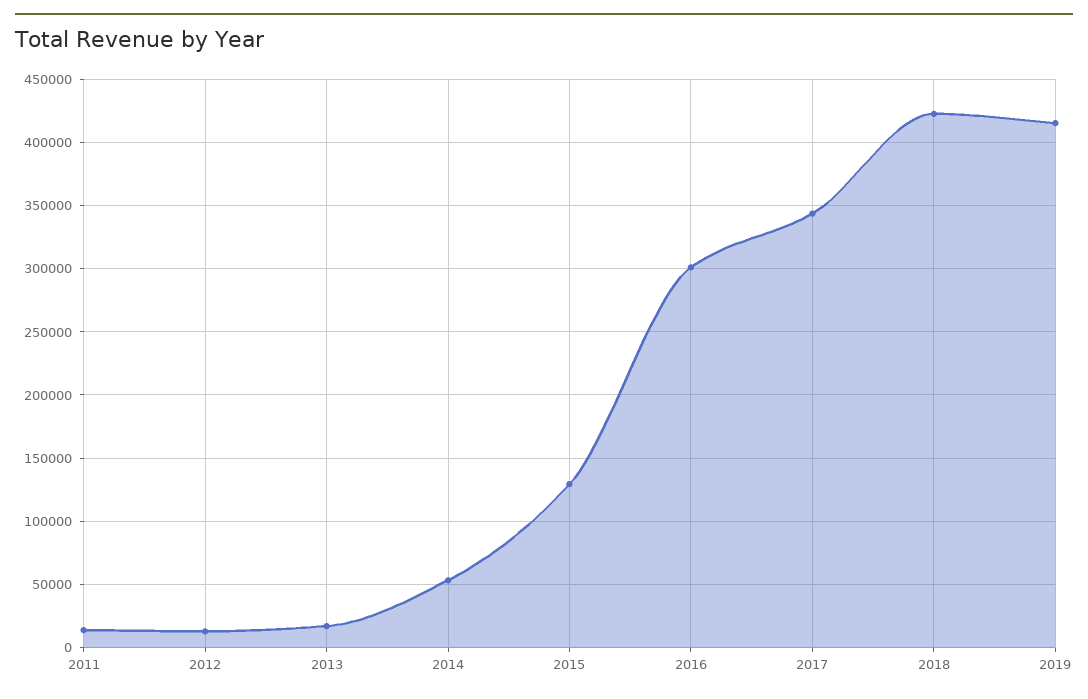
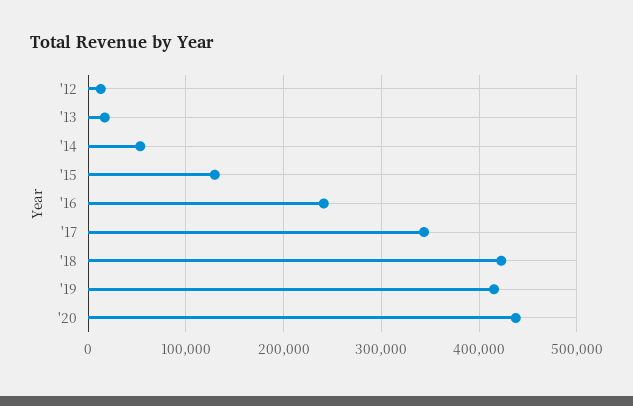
2011: 15000 -> none
2016: 300000 -> 240000
'20: none -> 440000

